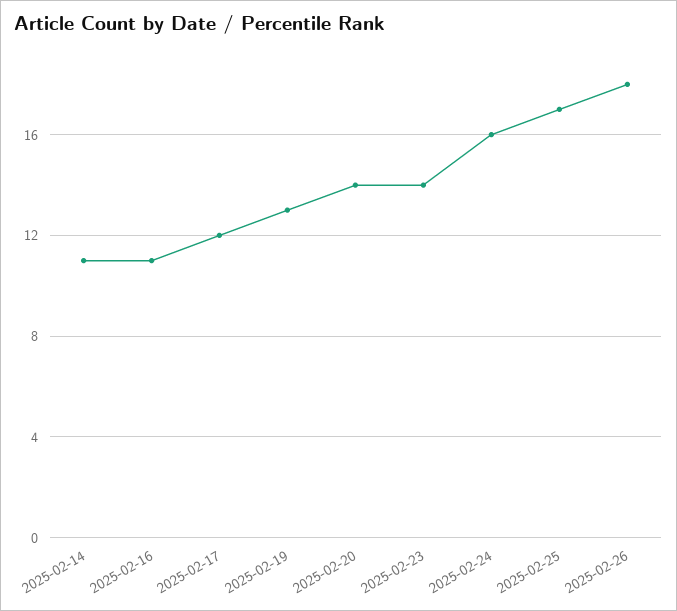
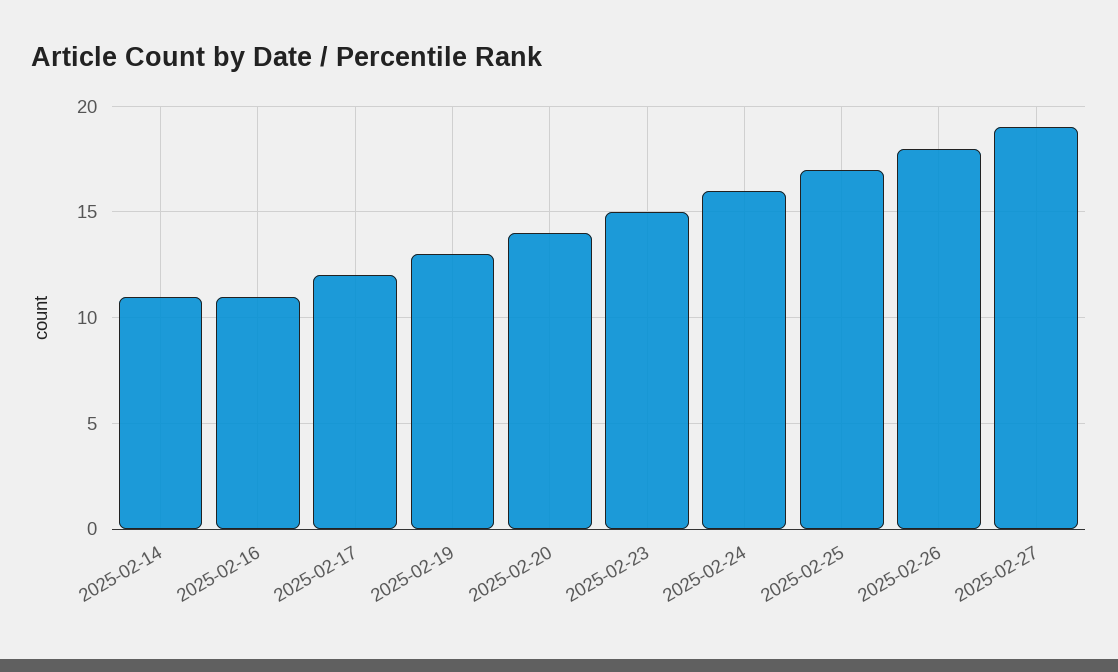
2025-02-23: 14 -> 15
2025-02-27: none -> 19

